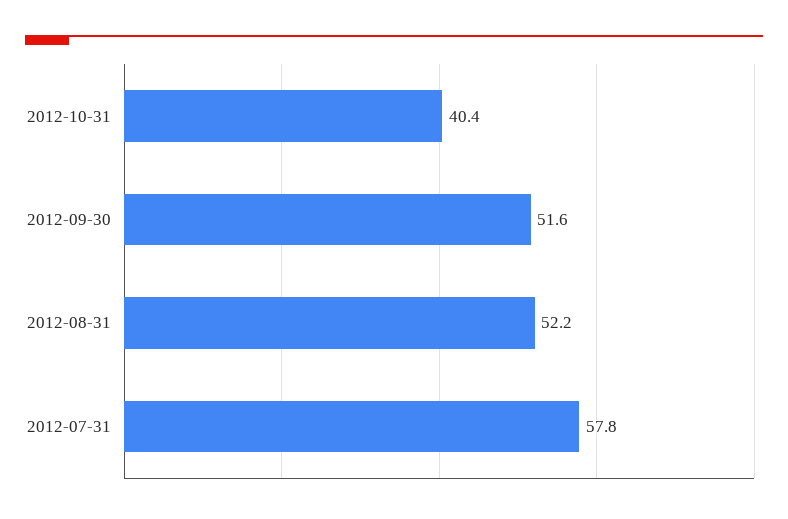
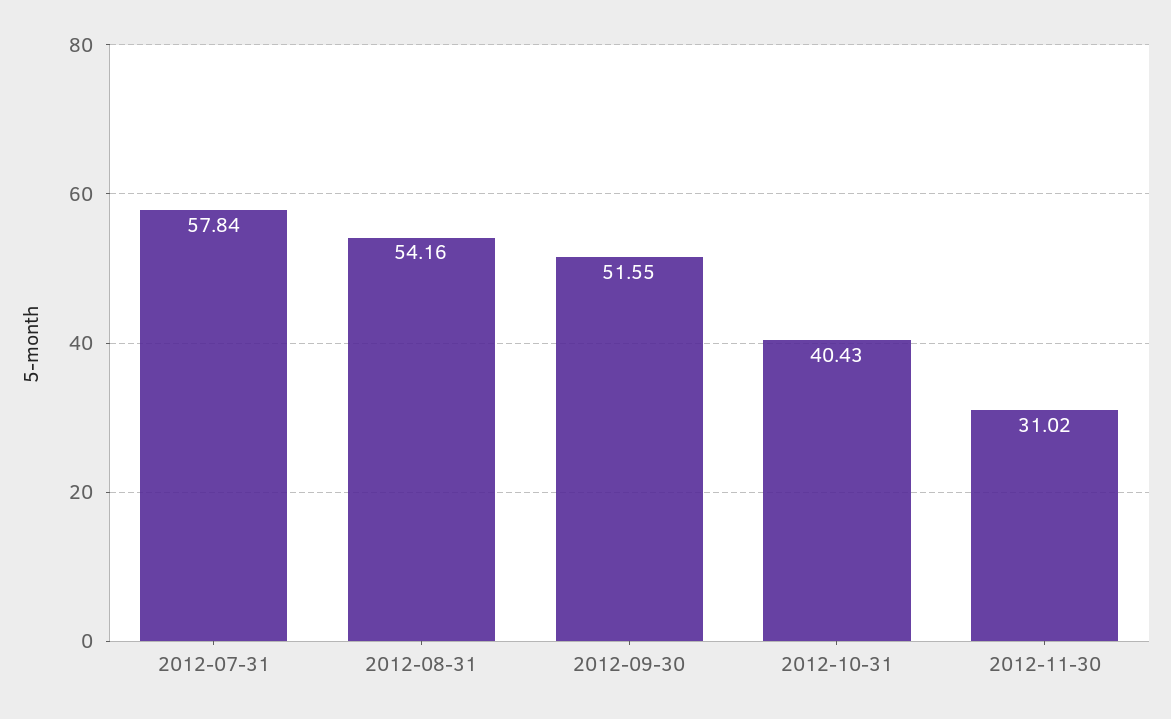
2012-08-31: 52.2 -> 54.16
2012-11-30: none -> 31.02

